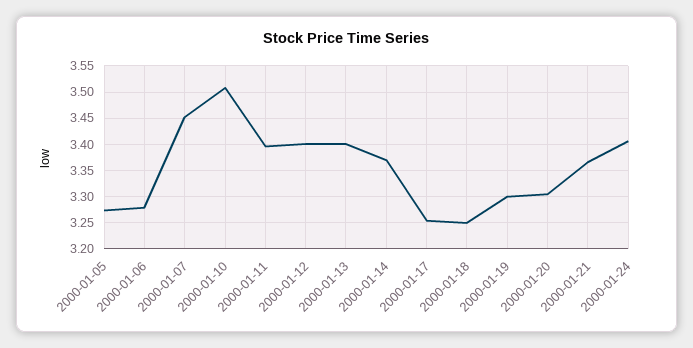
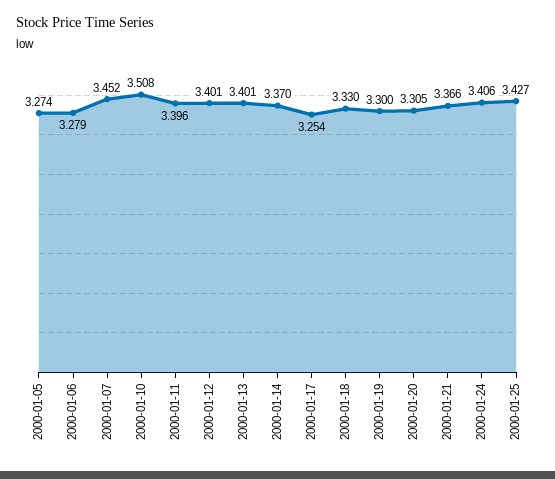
2000-01-18: 3.25 -> 3.33
2000-01-25: none -> 3.427

